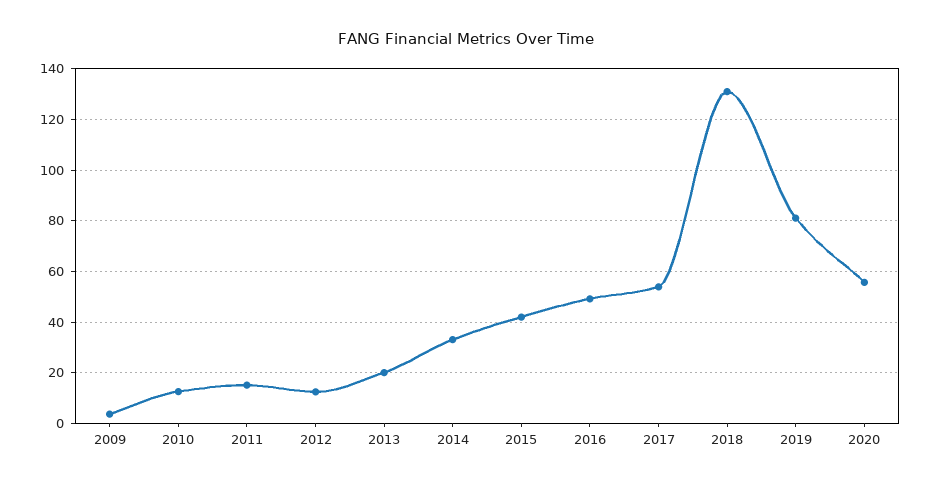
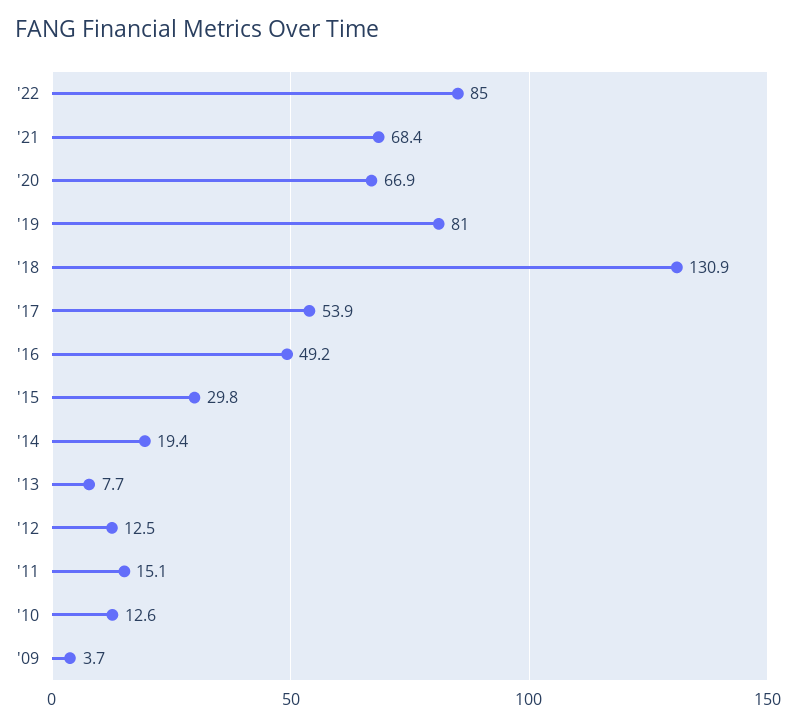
2013: 20 -> 7.7
2014: 32.5 -> 19.4
2015: 42.5 -> 29.8
2020: 55 -> 66.9
'22: none -> 85
'21: none -> 68.4

